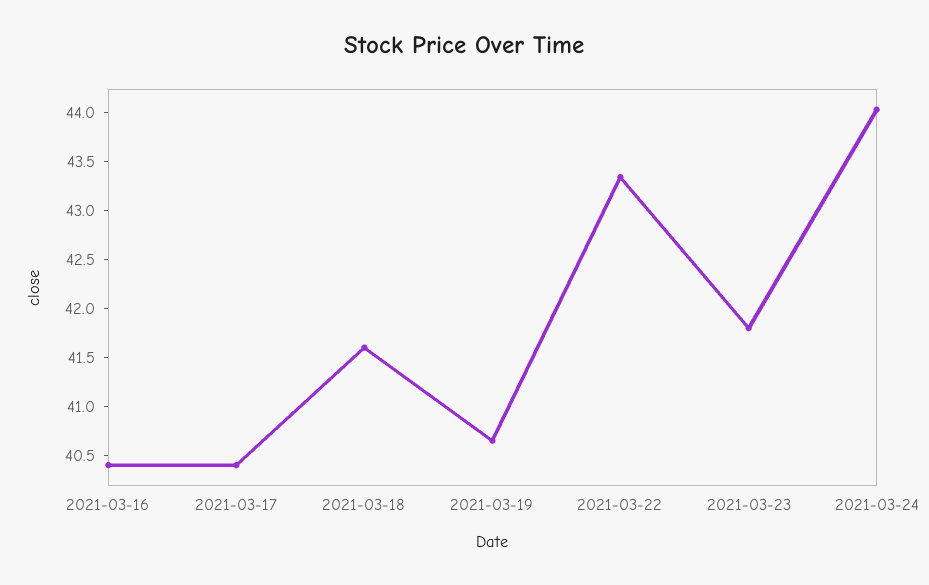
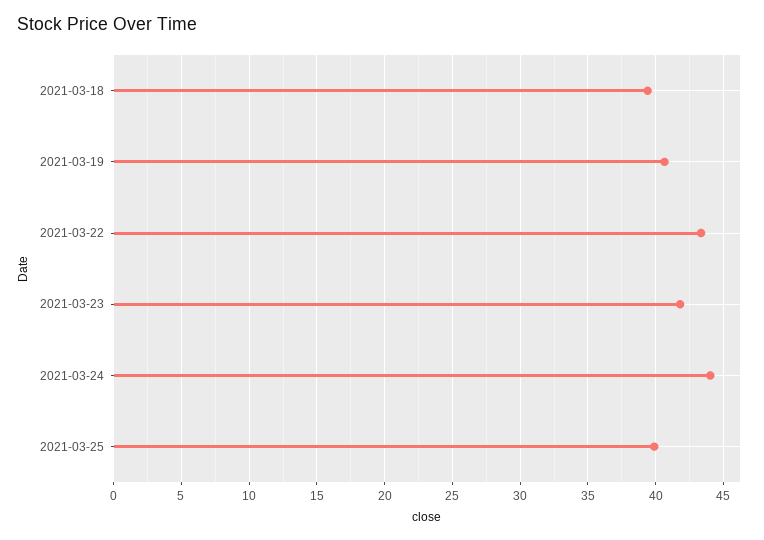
2021-03-16: 40.4 -> none
2021-03-17: 40.4 -> none
2021-03-18: 41.6 -> 39.5
2021-03-25: none -> 40

